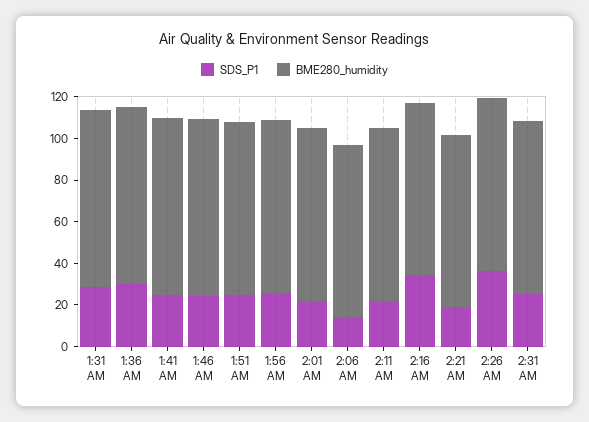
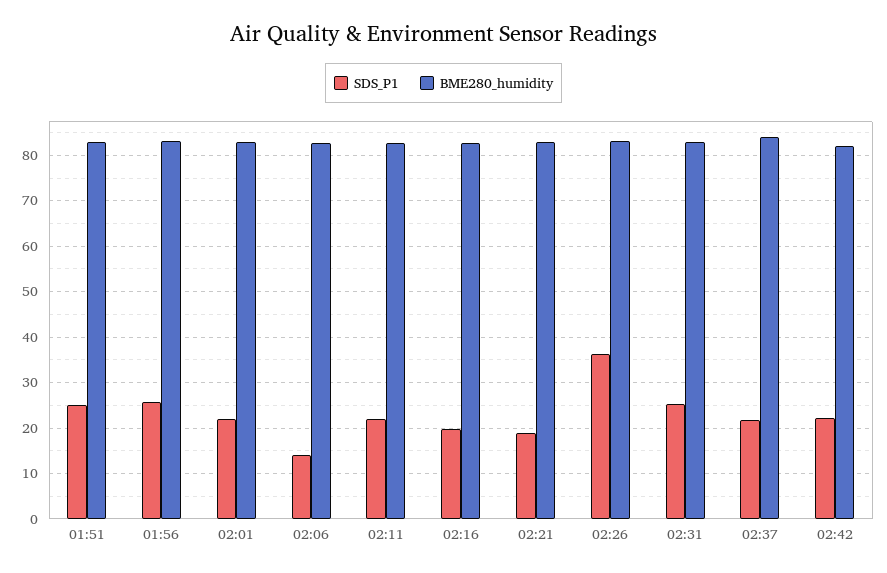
SDS_P1, 1:31 AM: 30 -> none
BME280_humidity, 1:31 AM: 85 -> none
SDS_P1, 1:36 AM: 30 -> none
BME280_humidity, 1:36 AM: 85 -> none
SDS_P1, 1:41 AM: 25 -> none
BME280_humidity, 1:41 AM: 85 -> none
SDS_P1, 1:46 AM: 25 -> none
BME280_humidity, 1:46 AM: 85 -> none
SDS_P1, 2:16 AM: 35 -> 20
SDS_P1, 02:37: none -> 22
BME280_humidity, 02:37: none -> 84
SDS_P1, 02:42: none -> 22
BME280_humidity, 02:42: none -> 82

